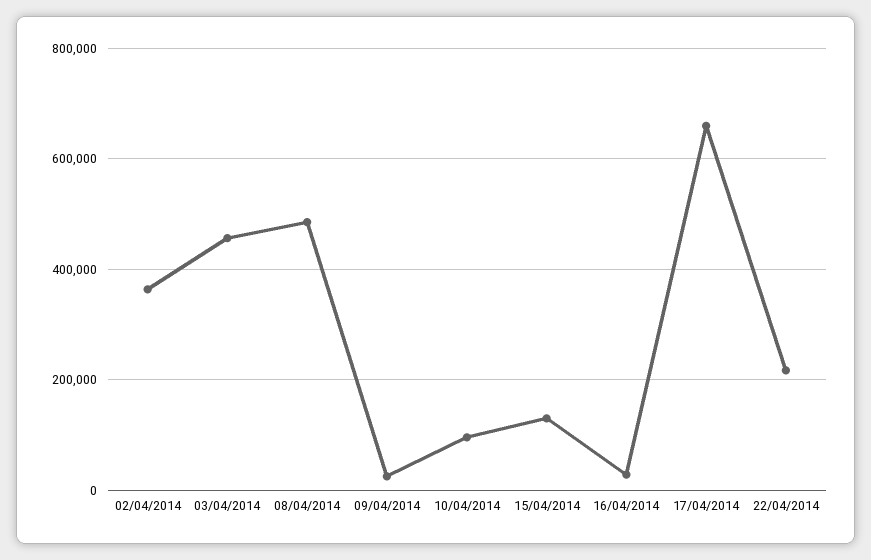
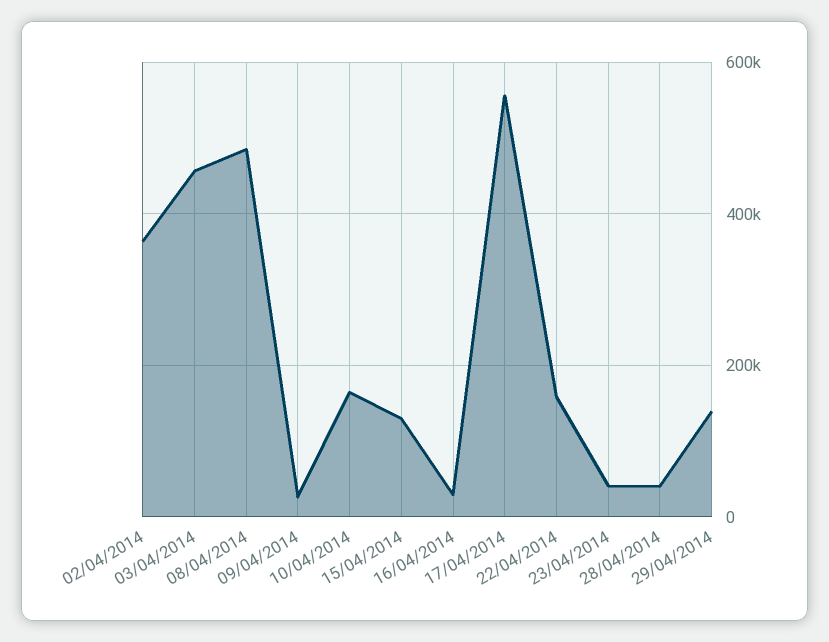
10/04/2014: 100000 -> 160000
17/04/2014: 660000 -> 560000
22/04/2014: 220000 -> 160000
23/04/2014: none -> 40000
28/04/2014: none -> 40000
29/04/2014: none -> 140000

